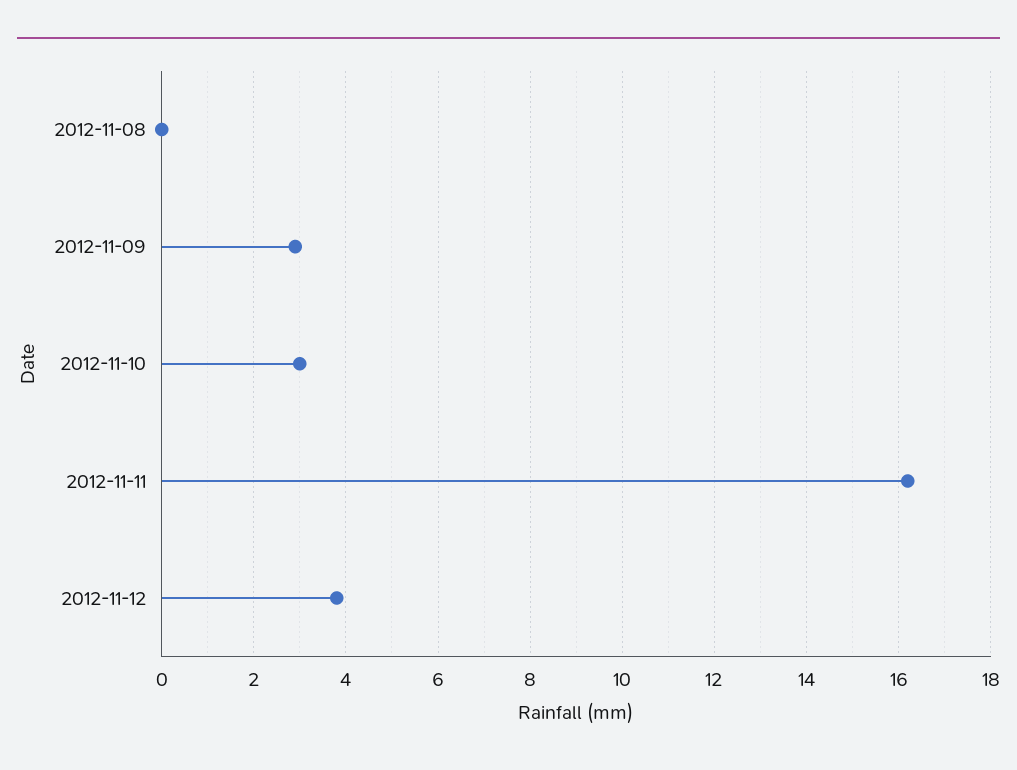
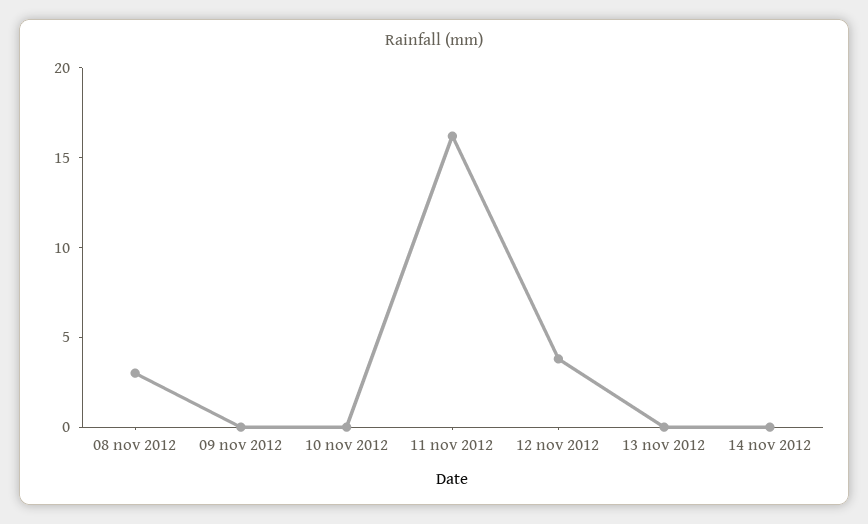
2012-11-08: 0 -> 3
2012-11-09: 3 -> 0
2012-11-10: 3 -> 0
13 nov 2012: none -> 0
14 nov 2012: none -> 0

